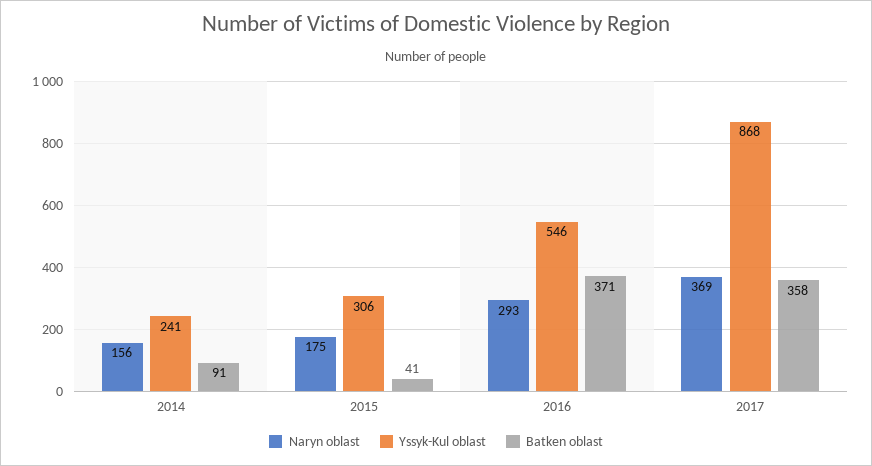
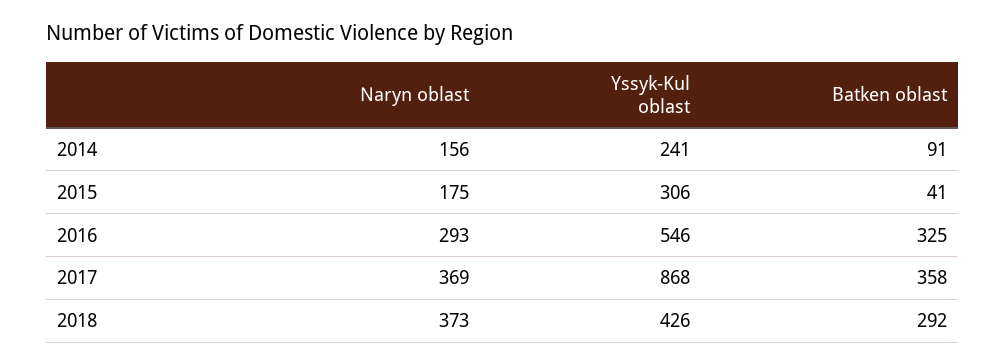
Batken oblast, 2016: 371 -> 325
Naryn oblast, 2018: none -> 373
Yssyk-Kul oblast, 2018: none -> 426
Batken oblast, 2018: none -> 292

